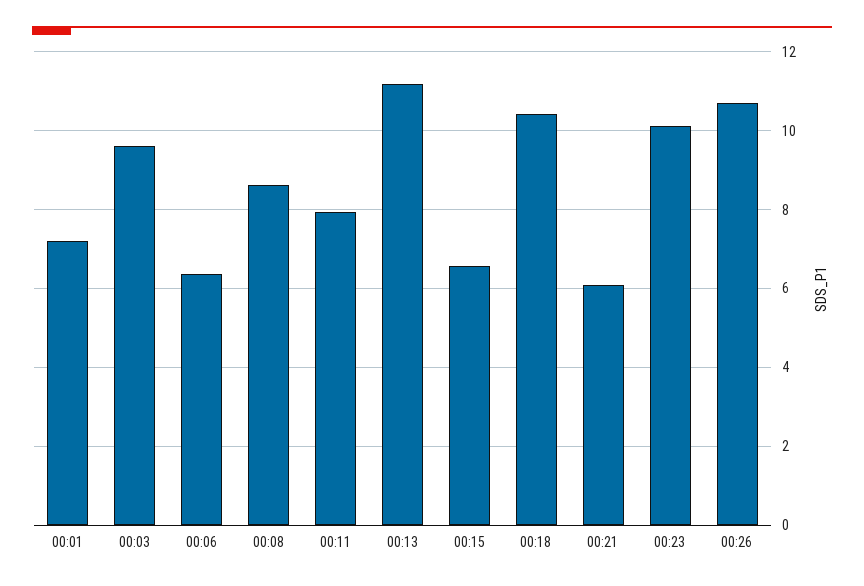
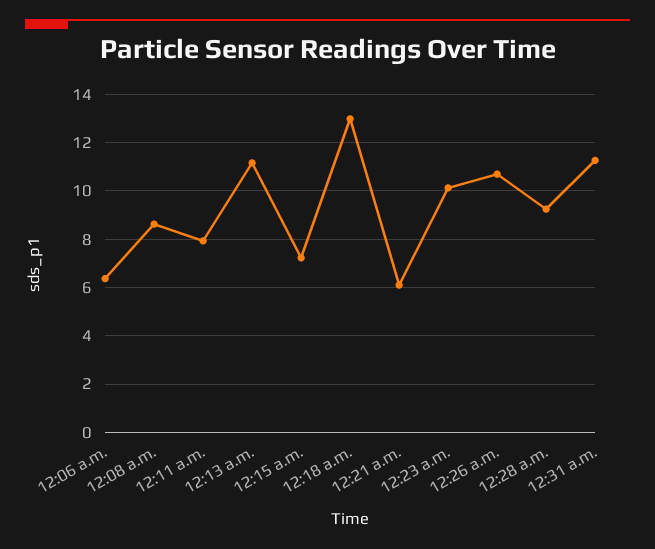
00:01: 7.2 -> none
00:03: 9.6 -> none
00:15: 6.6 -> 7.25
00:18: 10.4 -> 13
12:28 a.m.: none -> 9.25
12:31 a.m.: none -> 11.25

